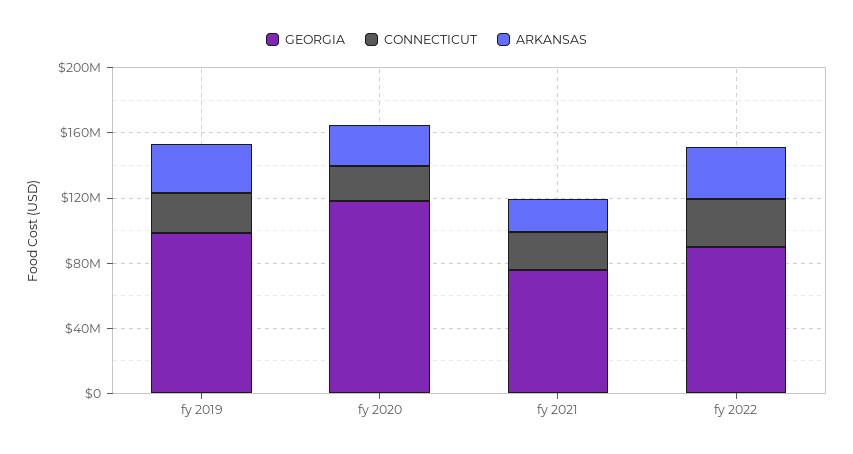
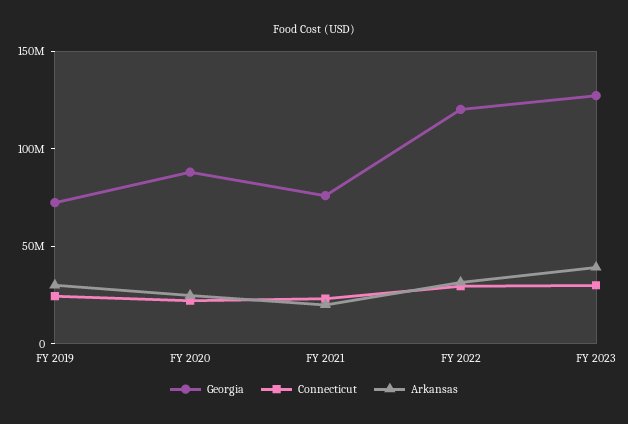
GEORGIA, fy 2019: 100000000 -> 70000000
GEORGIA, fy 2020: 120000000 -> 90000000
GEORGIA, fy 2022: 90000000 -> 120000000
GEORGIA, FY 2023: none -> 130000000
CONNECTICUT, FY 2023: none -> 30000000
ARKANSAS, FY 2023: none -> 40000000

